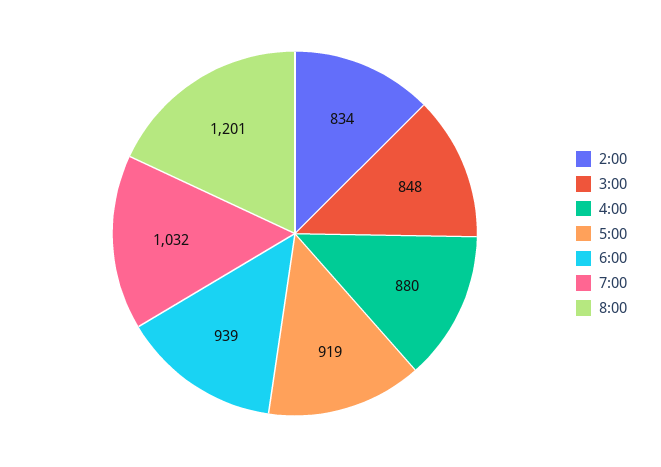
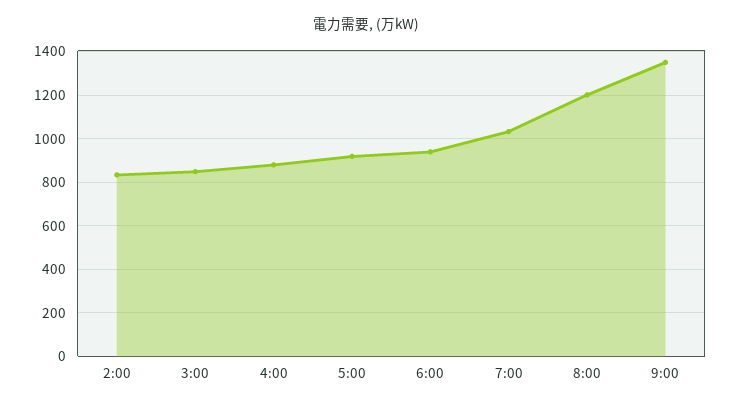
9:00: none -> 1350

